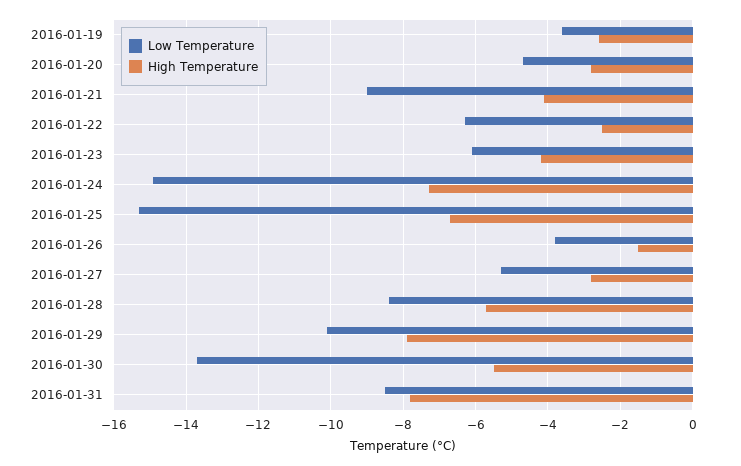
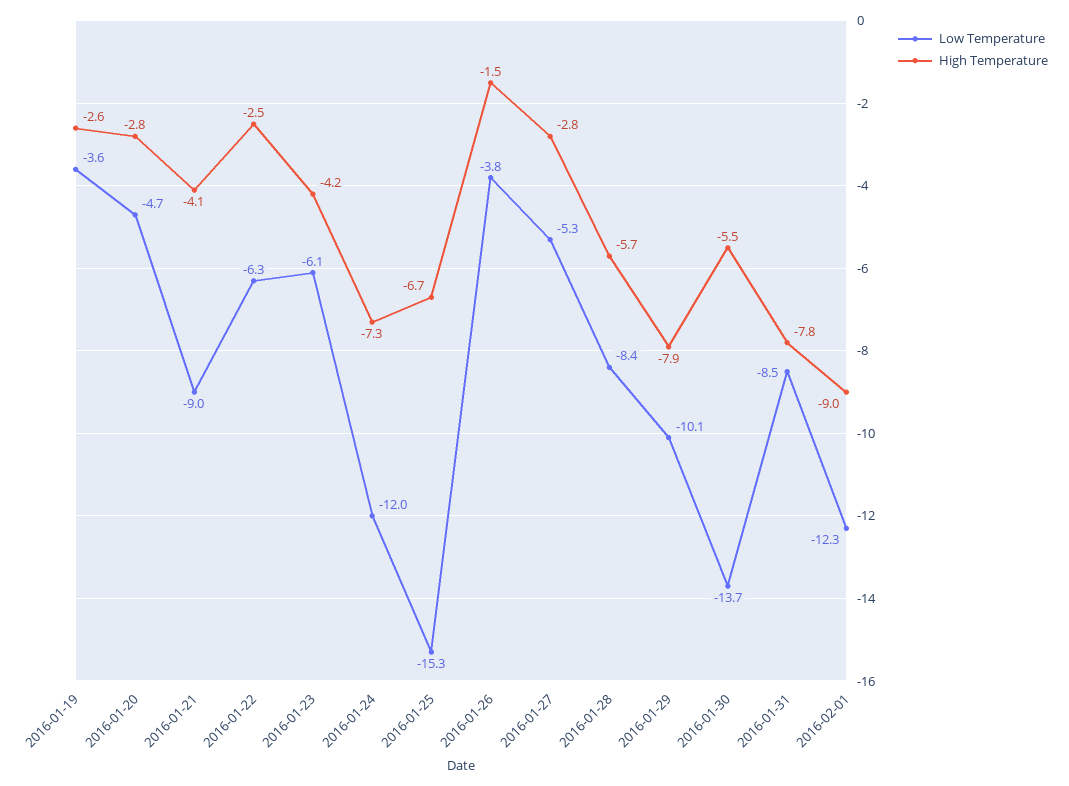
Low Temperature, 2016-01-24: -15 -> -12
Low Temperature, 2016-02-01: none -> -12.3
High Temperature, 2016-02-01: none -> -9

